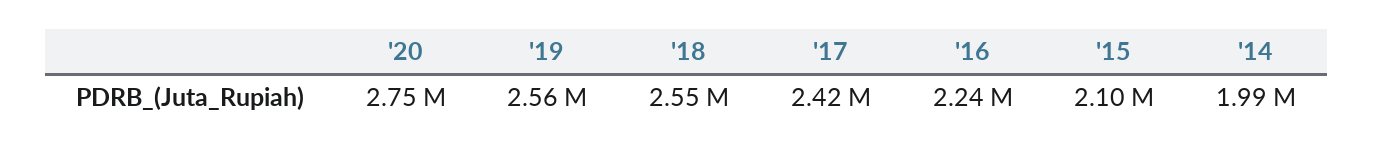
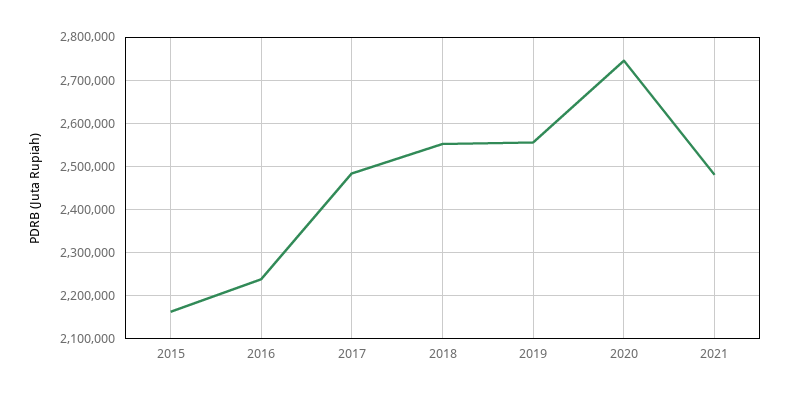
'17: 2420000 -> 2480000
'15: 2100000 -> 2160000
'14: 1990000 -> none
2021: none -> 2480000

